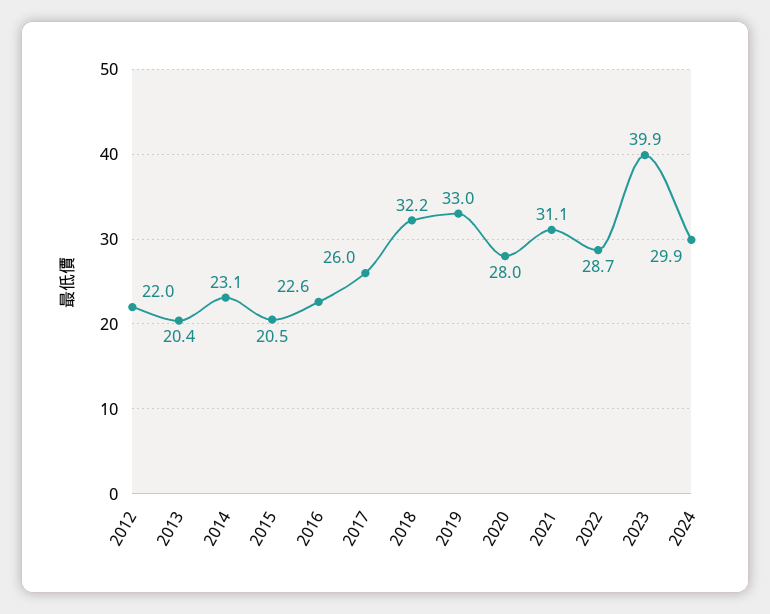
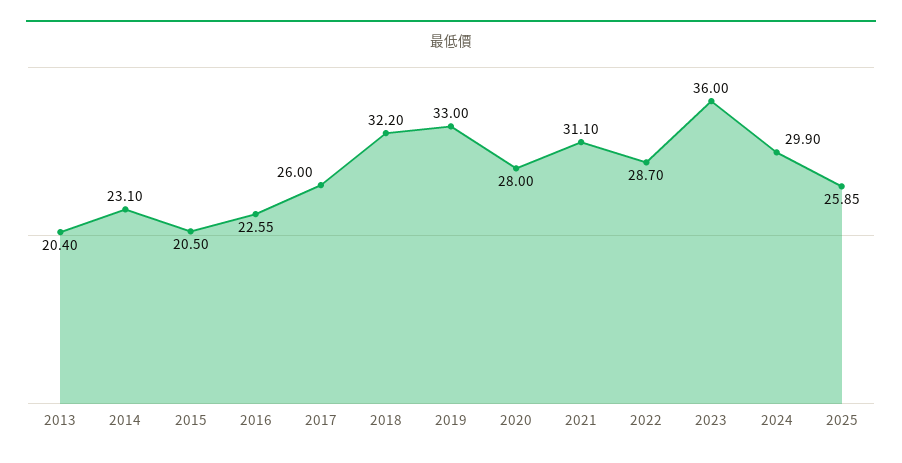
2012: 22 -> none
2023: 39.9 -> 36
2025: none -> 25.85

